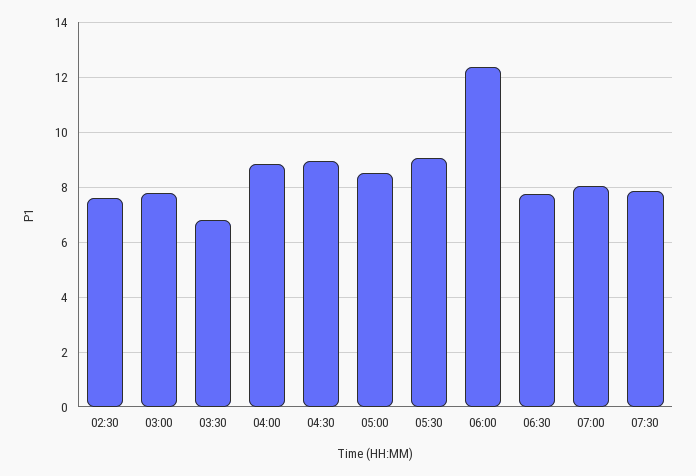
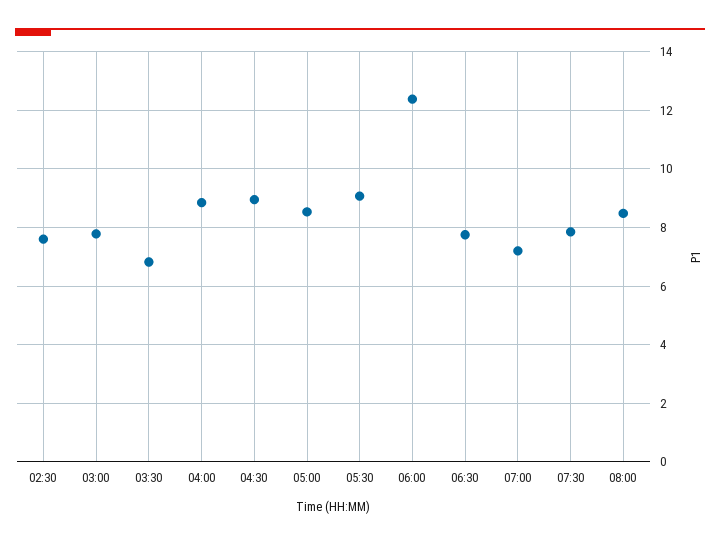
07:00: 8 -> 7.25
08:00: none -> 8.5

